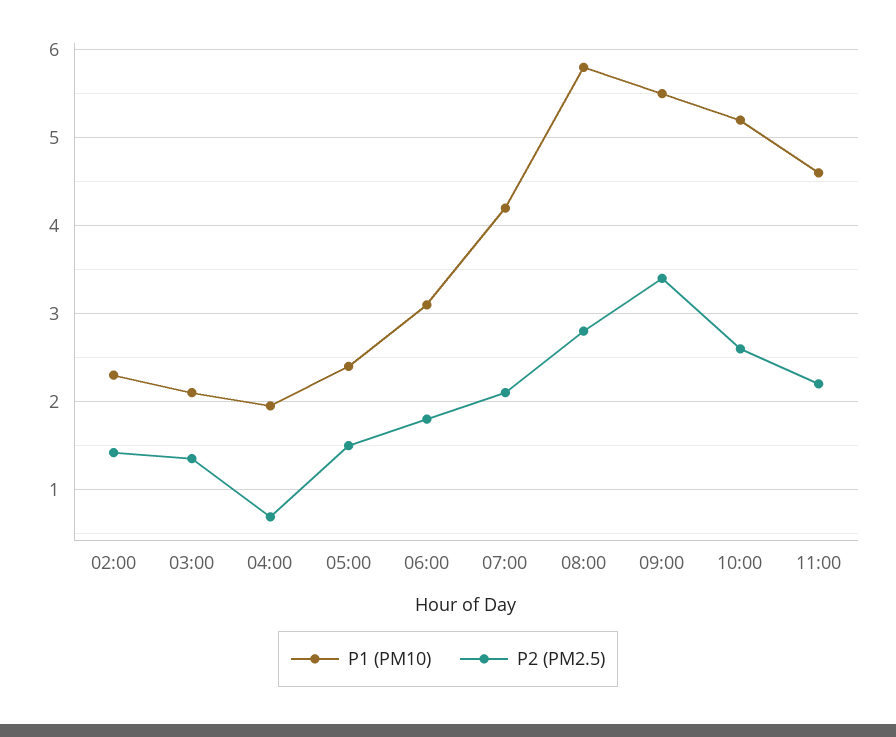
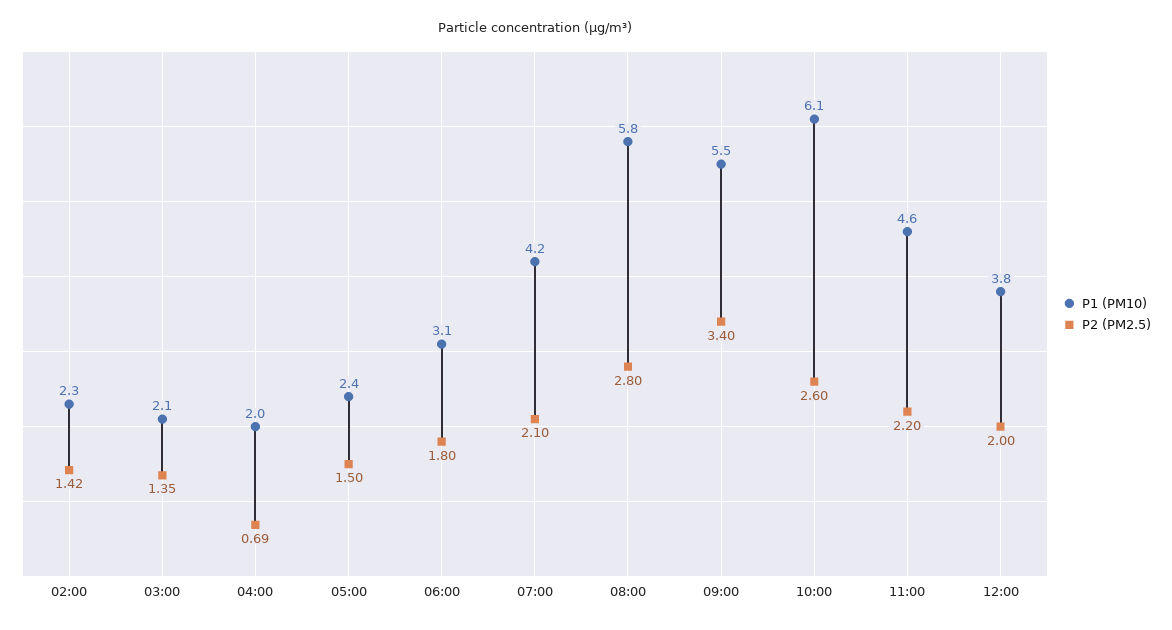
P1 (PM10), 10:00: 5.2 -> 6.1
P1 (PM10), 12:00: none -> 3.8
P2 (PM2.5), 12:00: none -> 2

